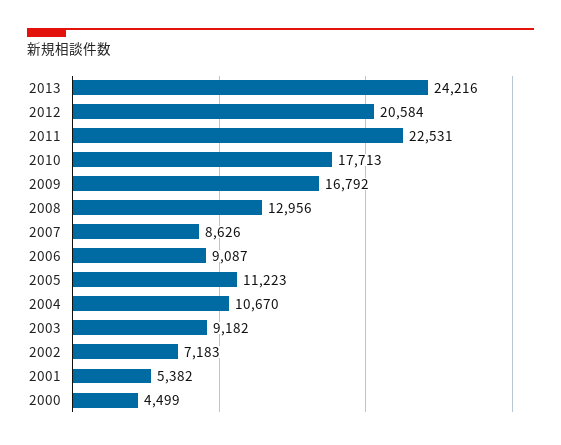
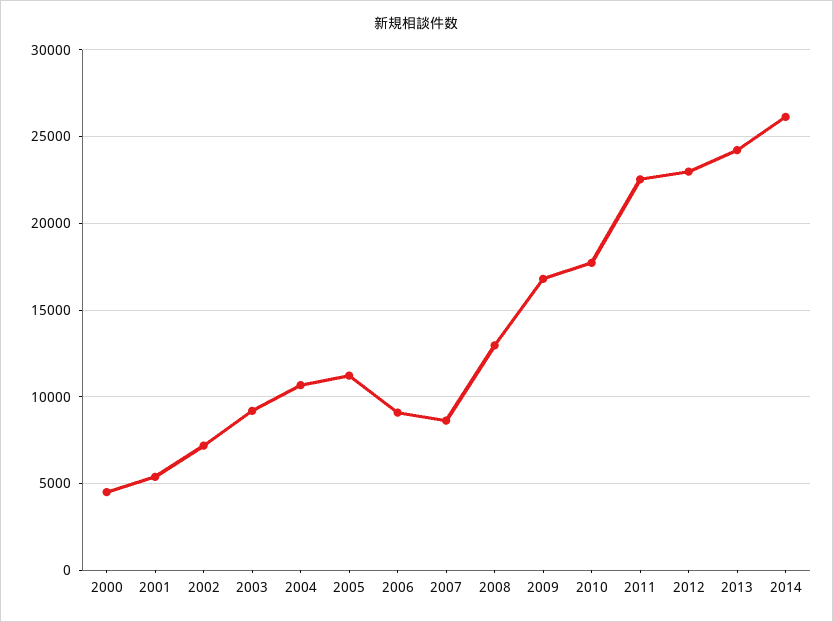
2012: 20584 -> 23000
2014: none -> 26000

